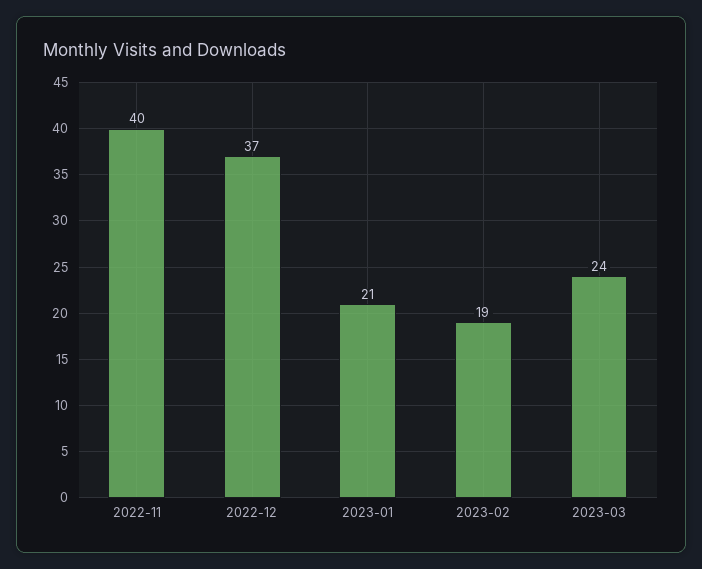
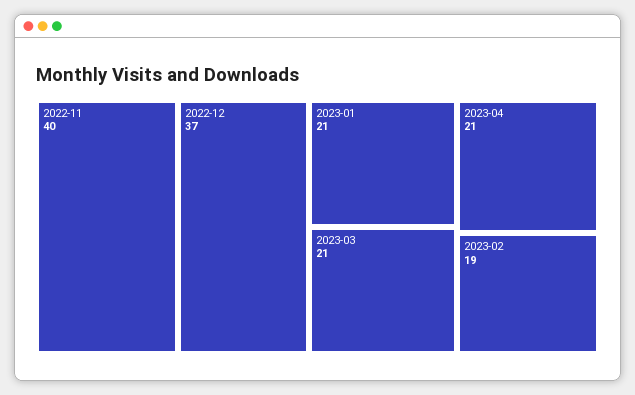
2023-03: 24 -> 21
2023-04: none -> 21

